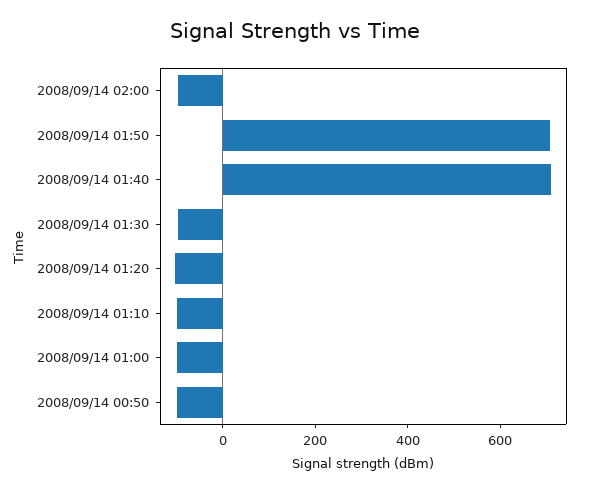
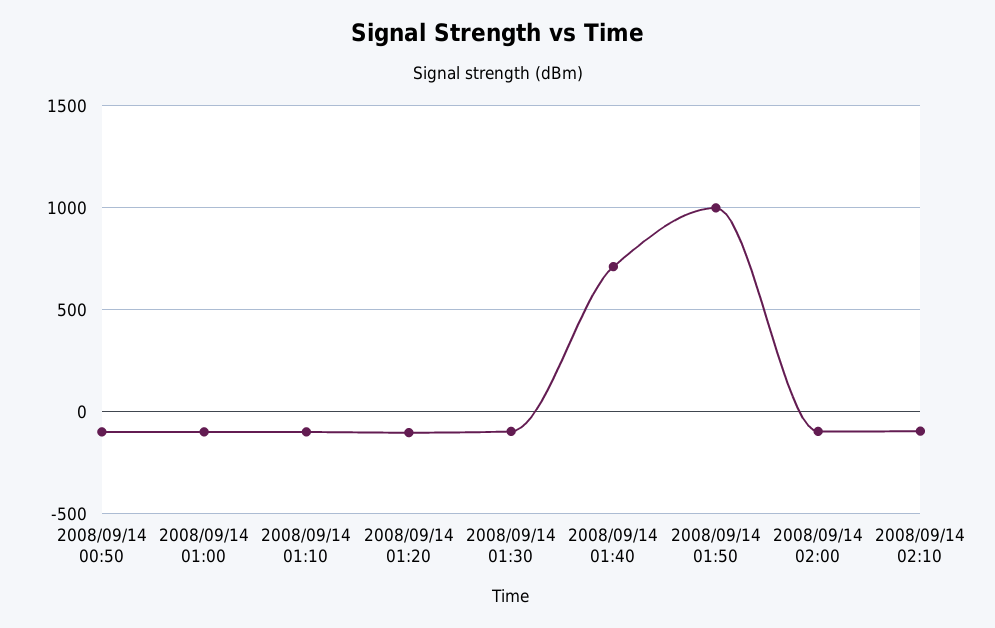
2008/09/14 01:50: 700 -> 1000
2008/09/14 02:10: none -> -100

